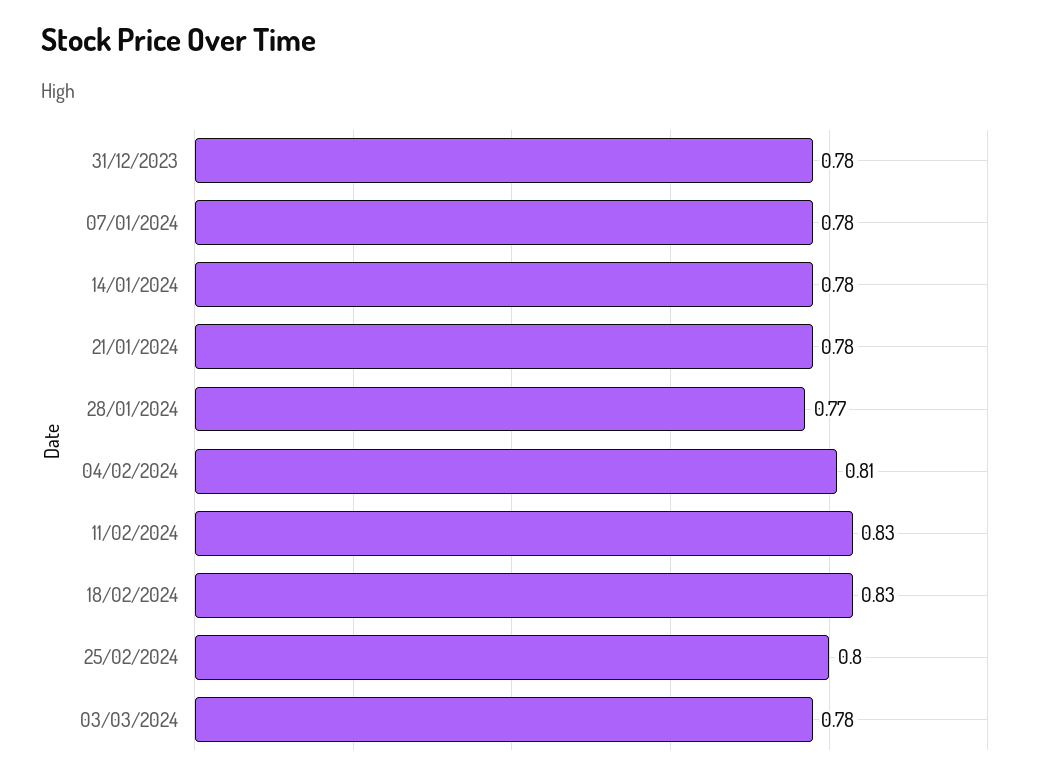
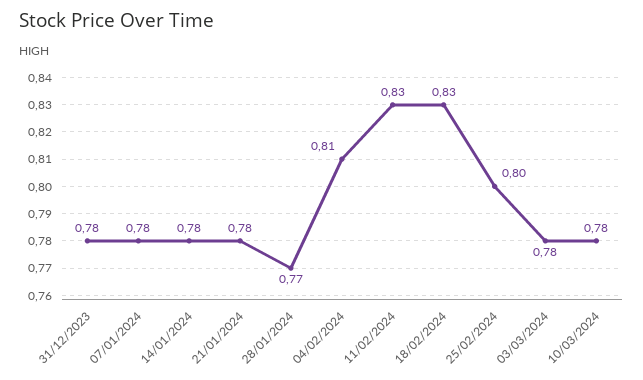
10/03/2024: none -> 0.78

